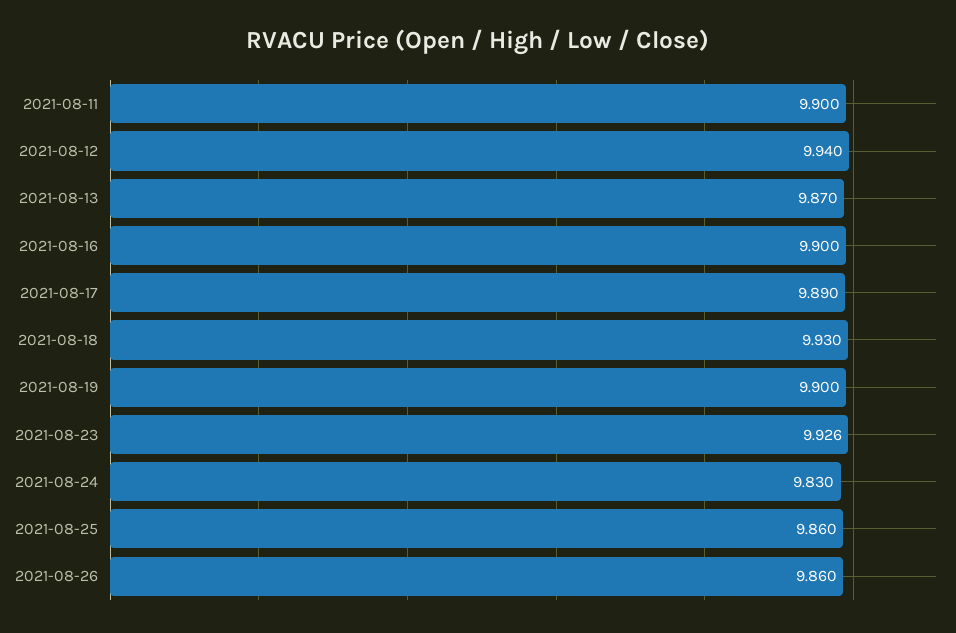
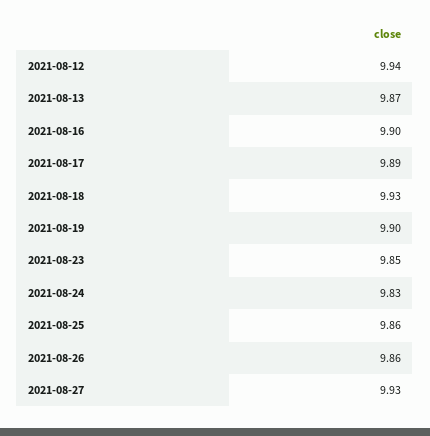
2021-08-11: 9.9 -> none
2021-08-23: 9.926 -> 9.85
2021-08-27: none -> 9.93

